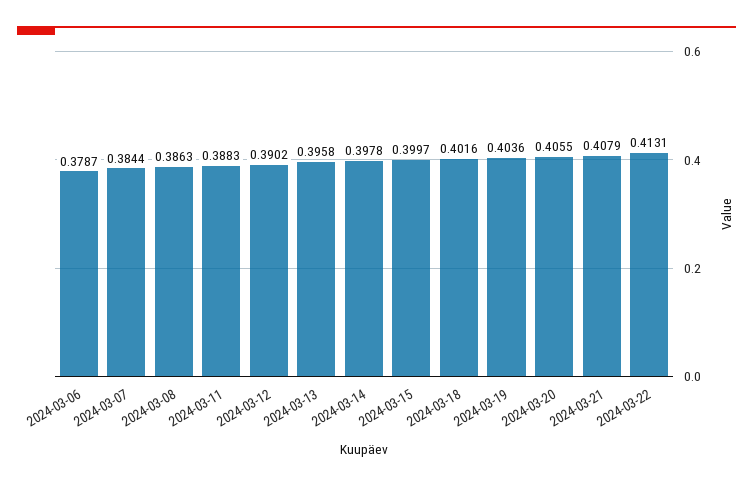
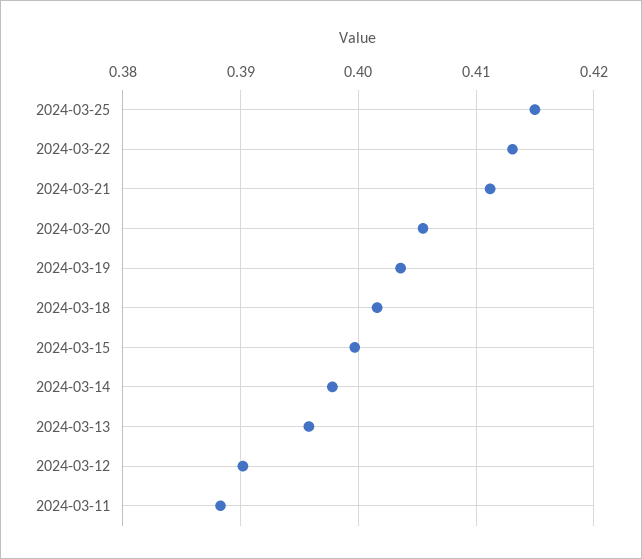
2024-03-06: 0.3787 -> none
2024-03-07: 0.3844 -> none
2024-03-08: 0.3863 -> none
2024-03-21: 0.4079 -> 0.411
2024-03-25: none -> 0.415

